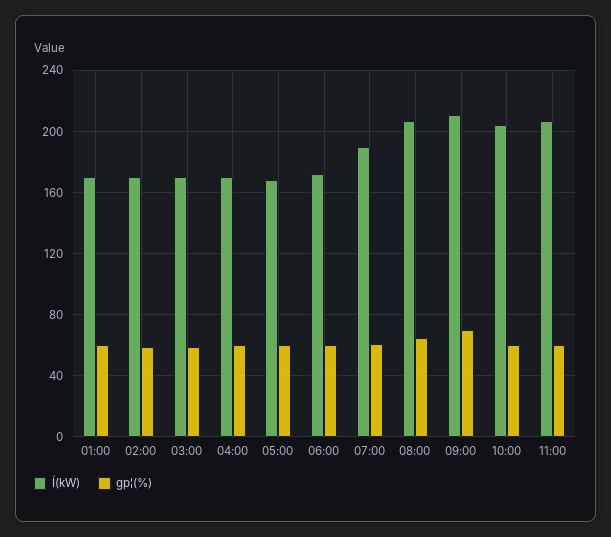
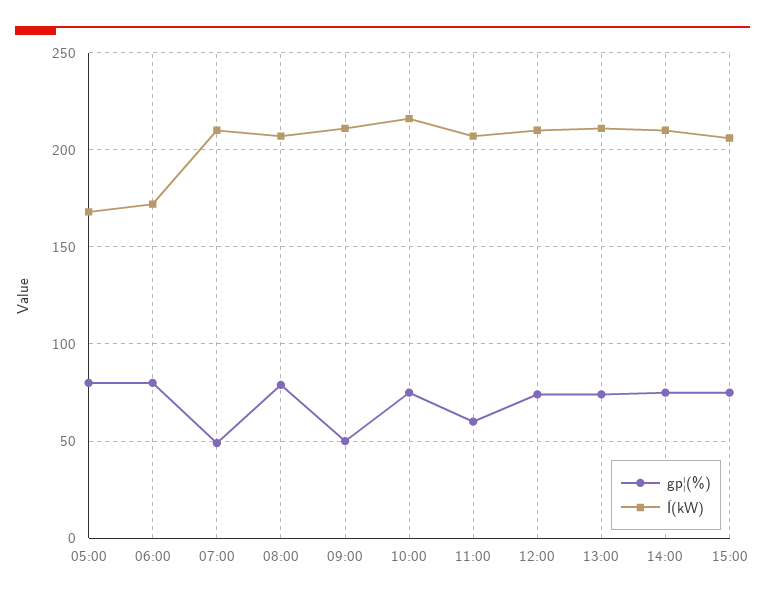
Í(kW), 01:00: 170 -> none
gp¦(%), 01:00: 60 -> none
Í(kW), 02:00: 170 -> none
gp¦(%), 02:00: 60 -> none
Í(kW), 03:00: 170 -> none
gp¦(%), 03:00: 60 -> none
Í(kW), 04:00: 170 -> none
gp¦(%), 04:00: 60 -> none
gp¦(%), 05:00: 60 -> 80
gp¦(%), 06:00: 60 -> 80
Í(kW), 07:00: 190 -> 210
gp¦(%), 07:00: 60 -> 50
gp¦(%), 08:00: 65 -> 80
gp¦(%), 09:00: 70 -> 50
Í(kW), 10:00: 205 -> 215
gp¦(%), 10:00: 60 -> 75
gp¦(%), 12:00: none -> 75
Í(kW), 12:00: none -> 210
gp¦(%), 13:00: none -> 75
Í(kW), 13:00: none -> 210
gp¦(%), 14:00: none -> 75
Í(kW), 14:00: none -> 210
gp¦(%), 15:00: none -> 75
Í(kW), 15:00: none -> 205

